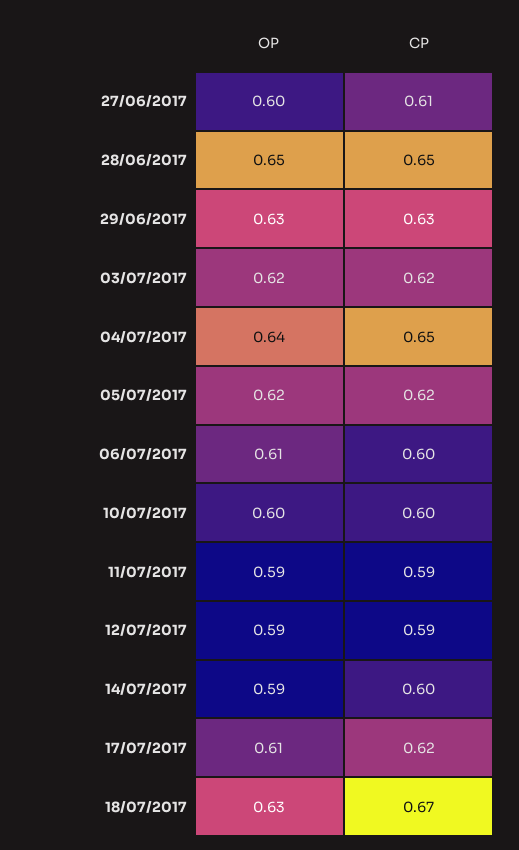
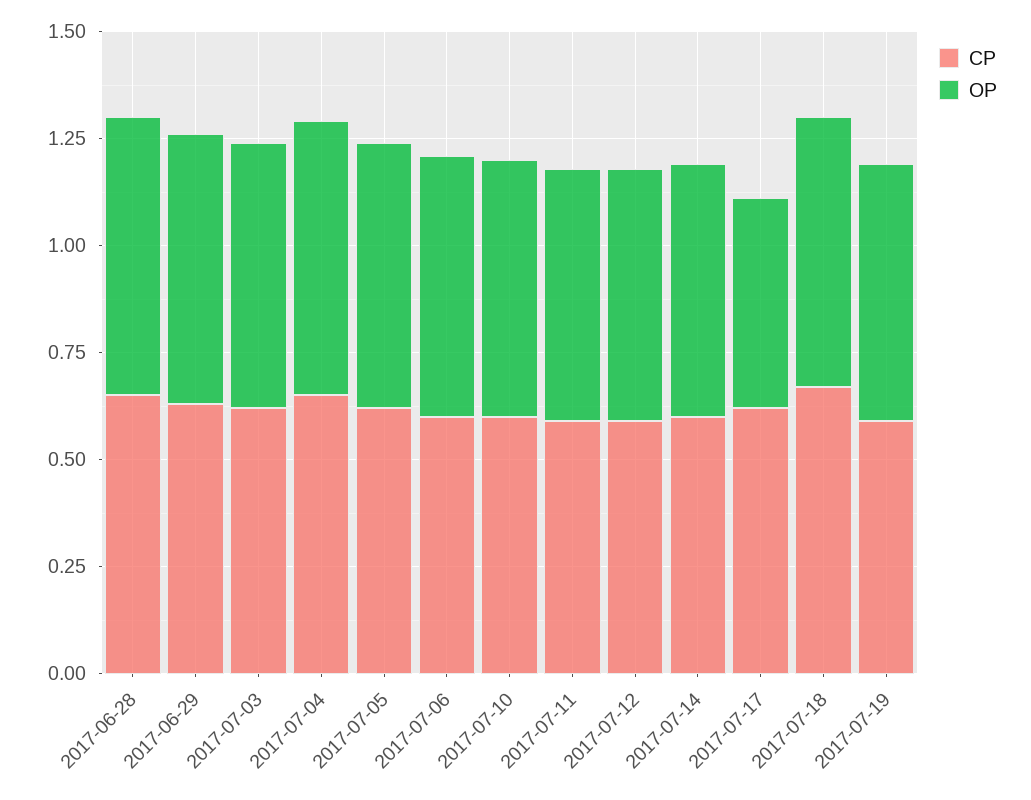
OP, 27/06/2017: 0.6 -> none
CP, 27/06/2017: 0.61 -> none
OP, 17/07/2017: 0.61 -> 0.5
CP, 2017-07-19: none -> 0.6
OP, 2017-07-19: none -> 0.6

